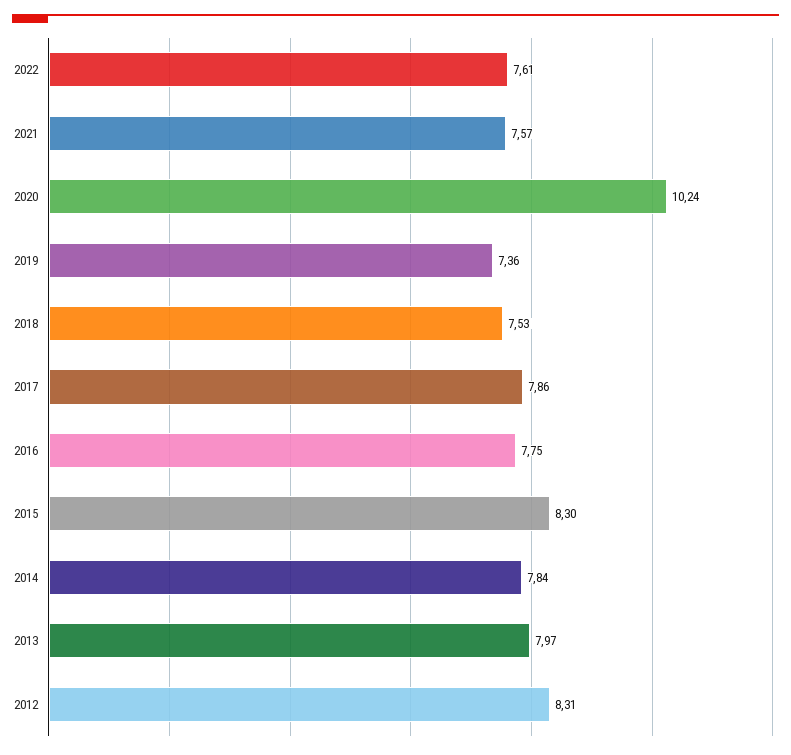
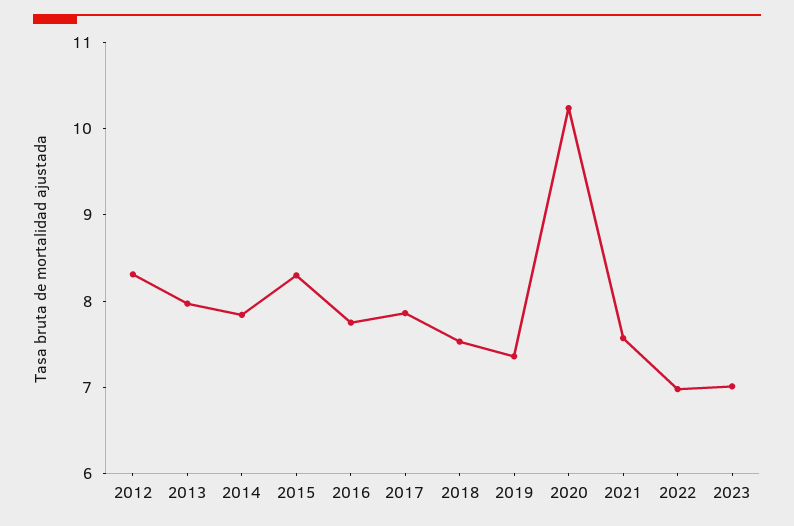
2022: 7.61 -> 7
2023: none -> 7

